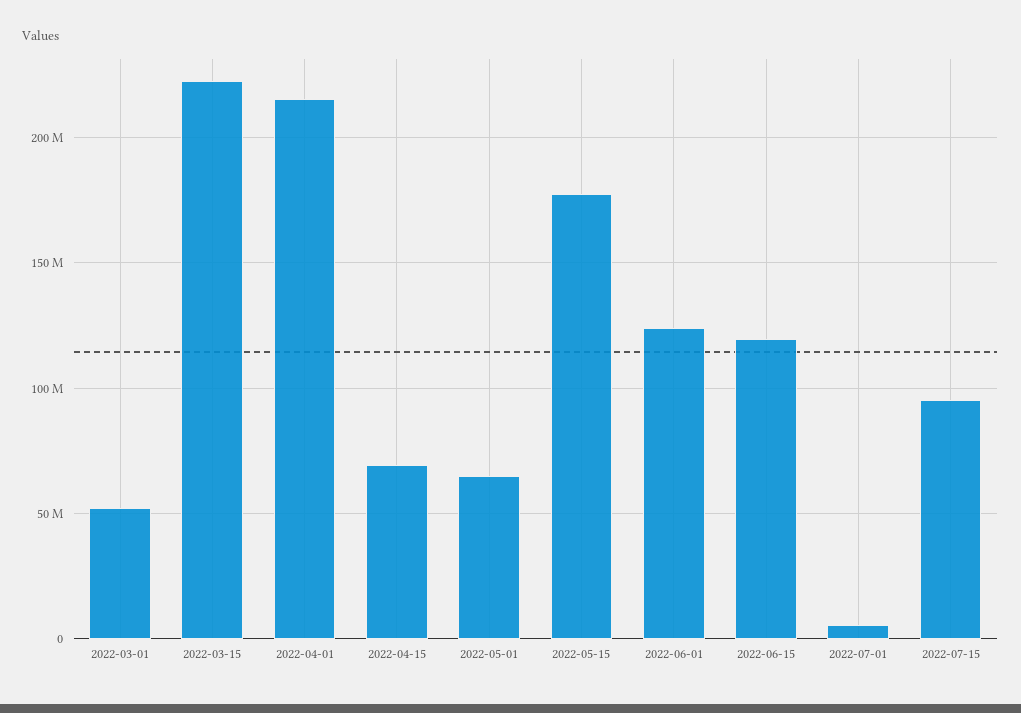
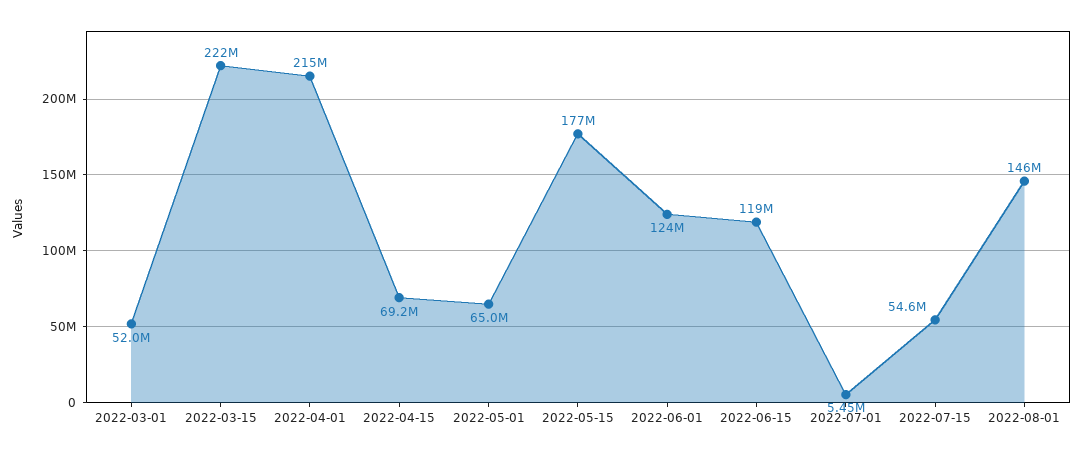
2022-07-15: 95000000 -> 54600000
2022-08-01: none -> 146000000

